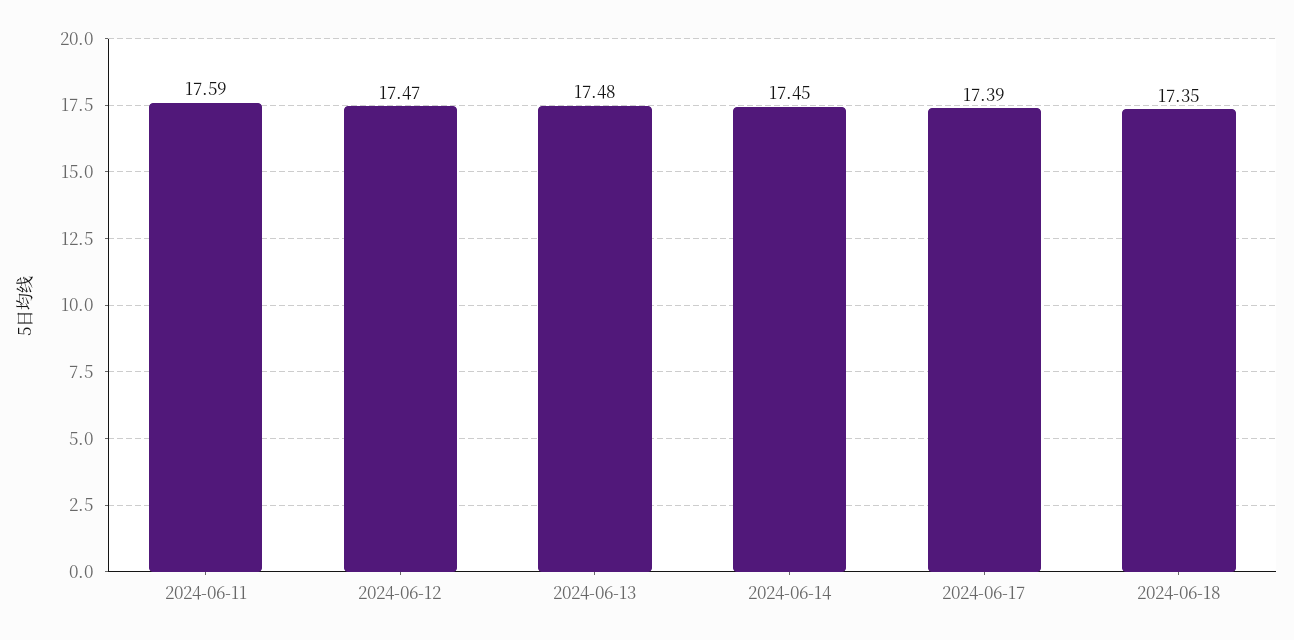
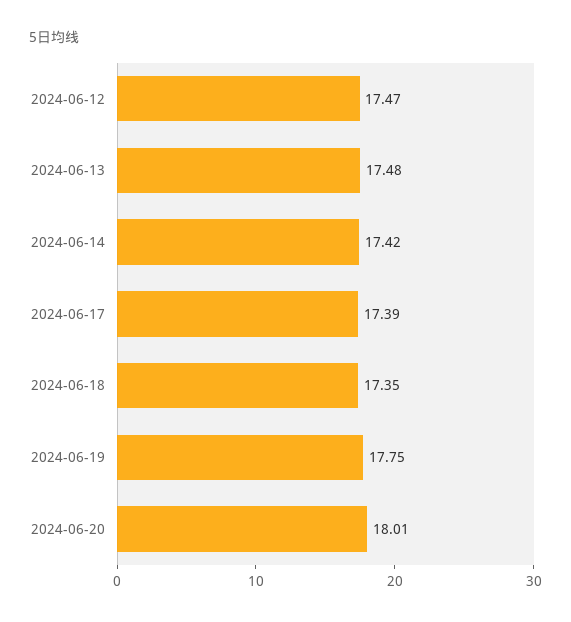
2024-06-11: 17.59 -> none
2024-06-14: 17.45 -> 17.42
2024-06-19: none -> 17.75
2024-06-20: none -> 18.01

